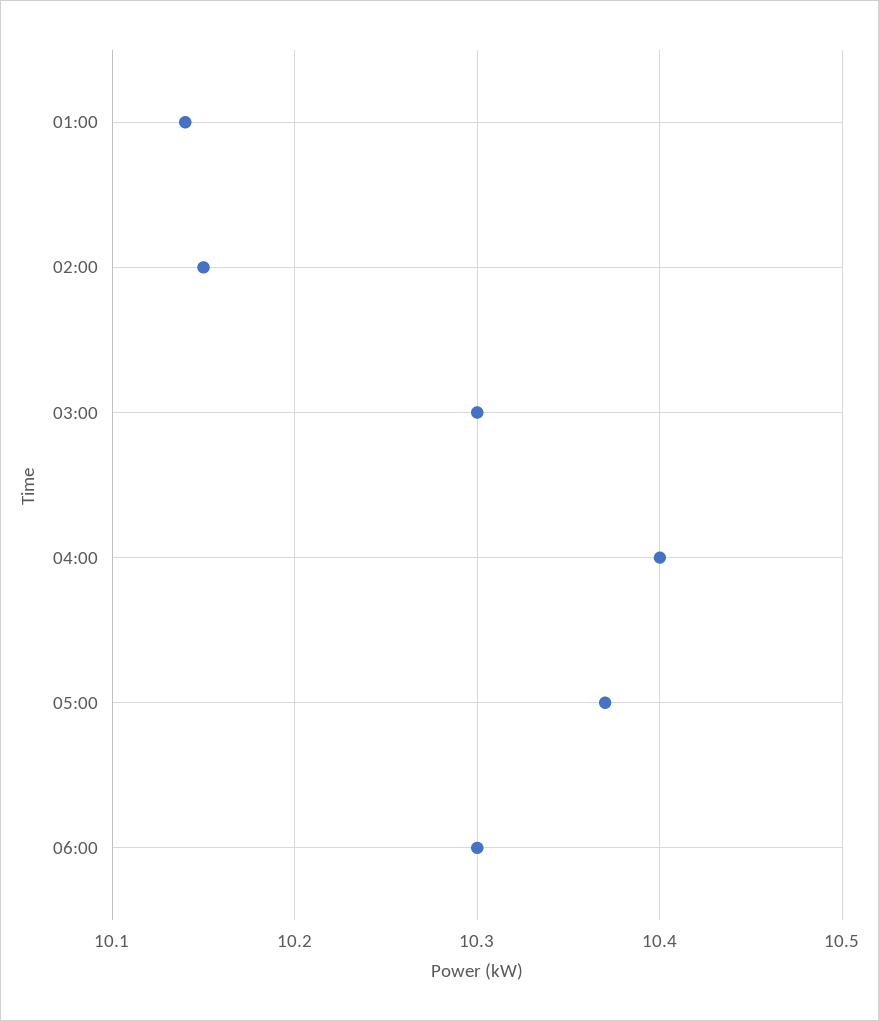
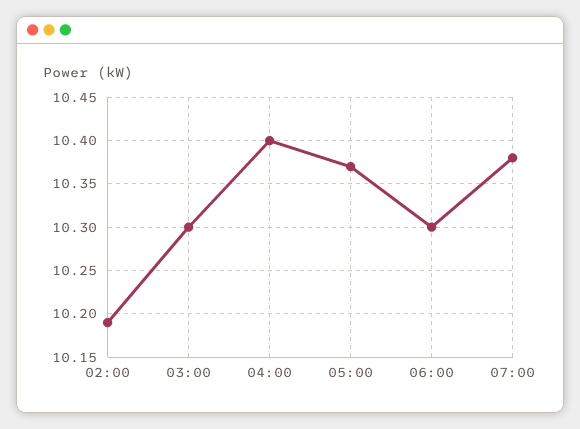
01:00: 10.14 -> none
02:00: 10.15 -> 10.19
07:00: none -> 10.38

